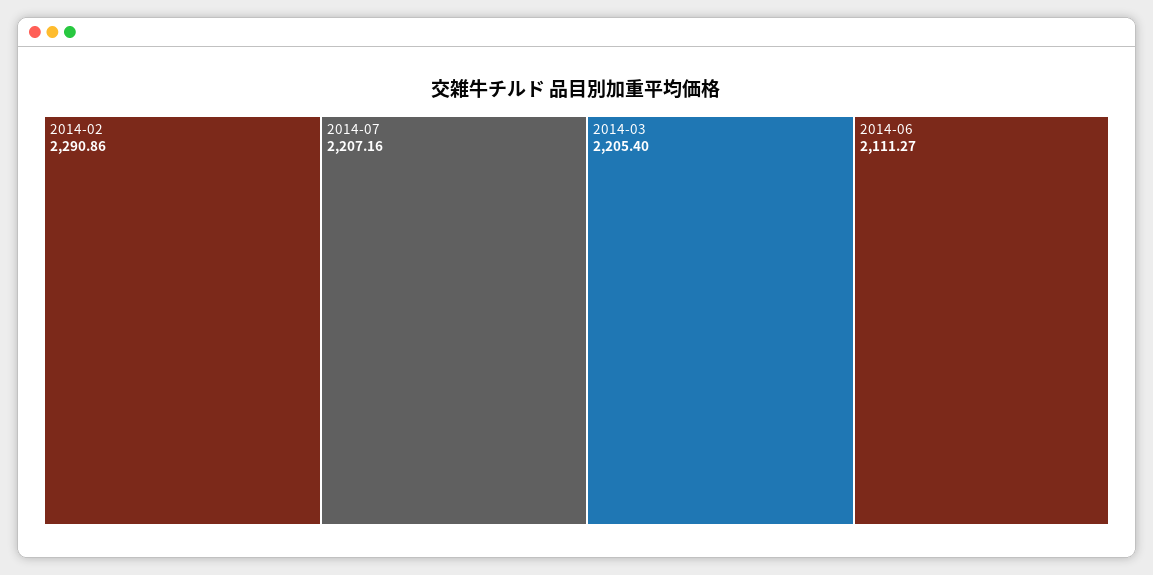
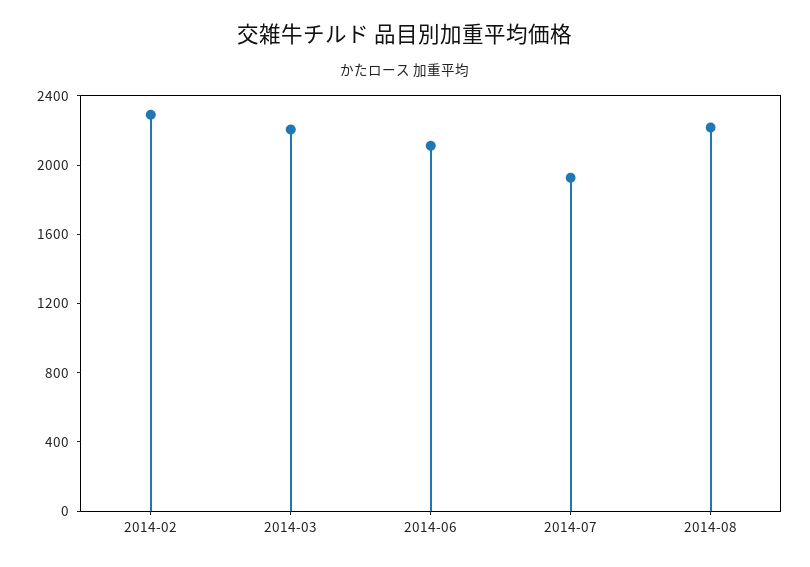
2014-07: 2207.16 -> 1900
2014-08: none -> 2200

